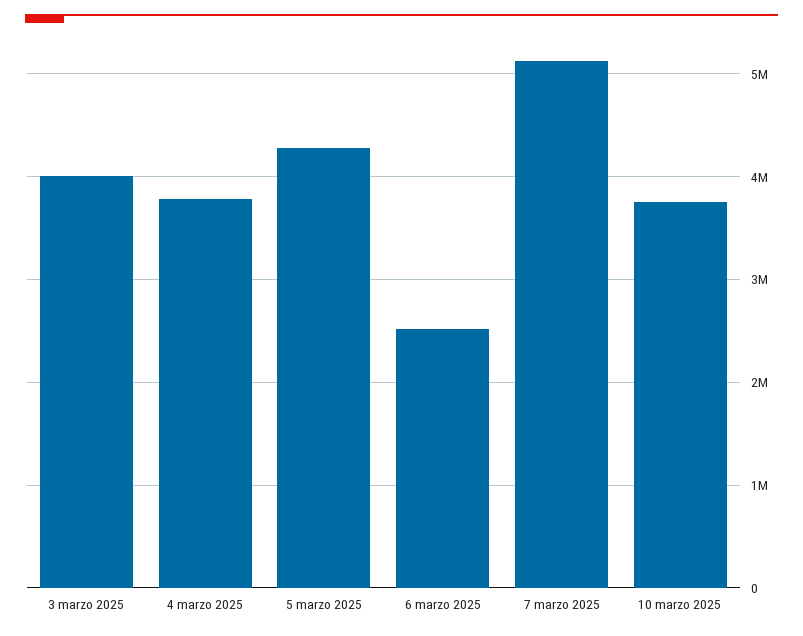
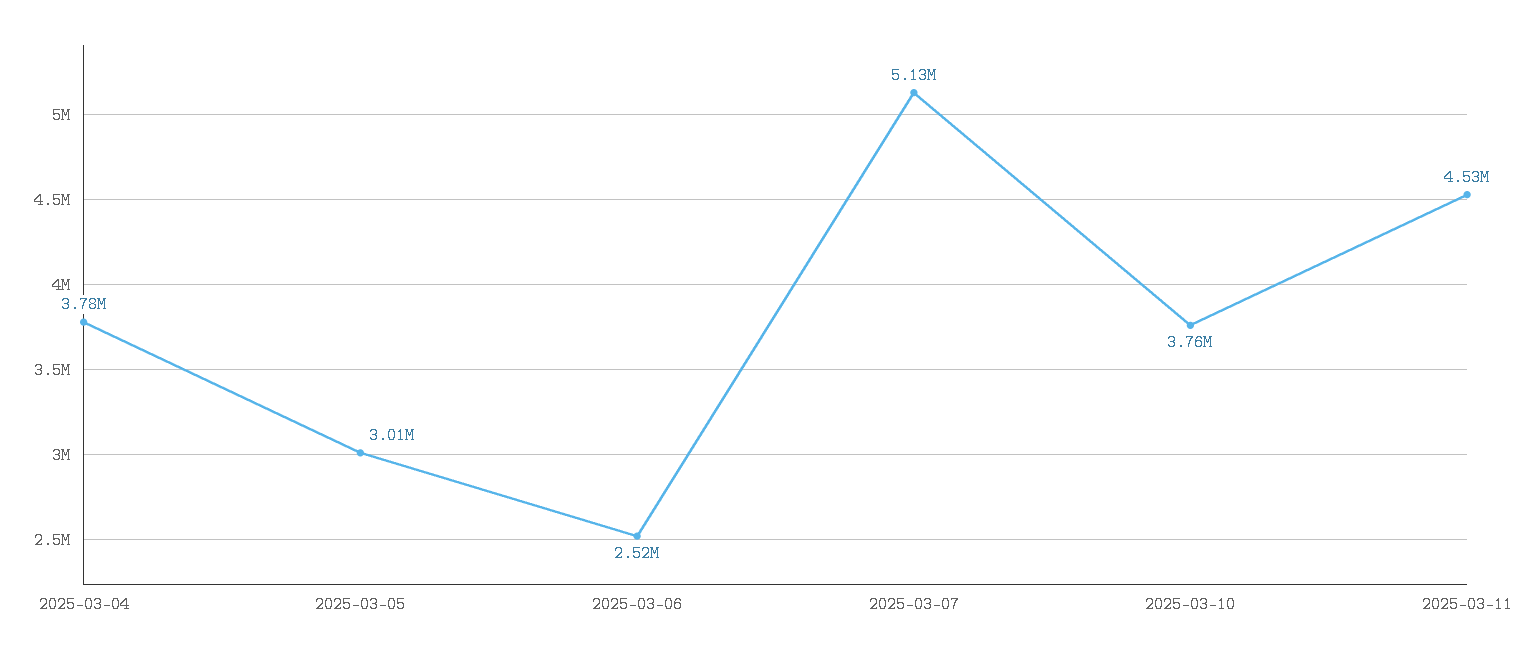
3 marzo 2025: 4000000 -> none
5 marzo 2025: 4300000 -> 3010000
2025-03-11: none -> 4530000

